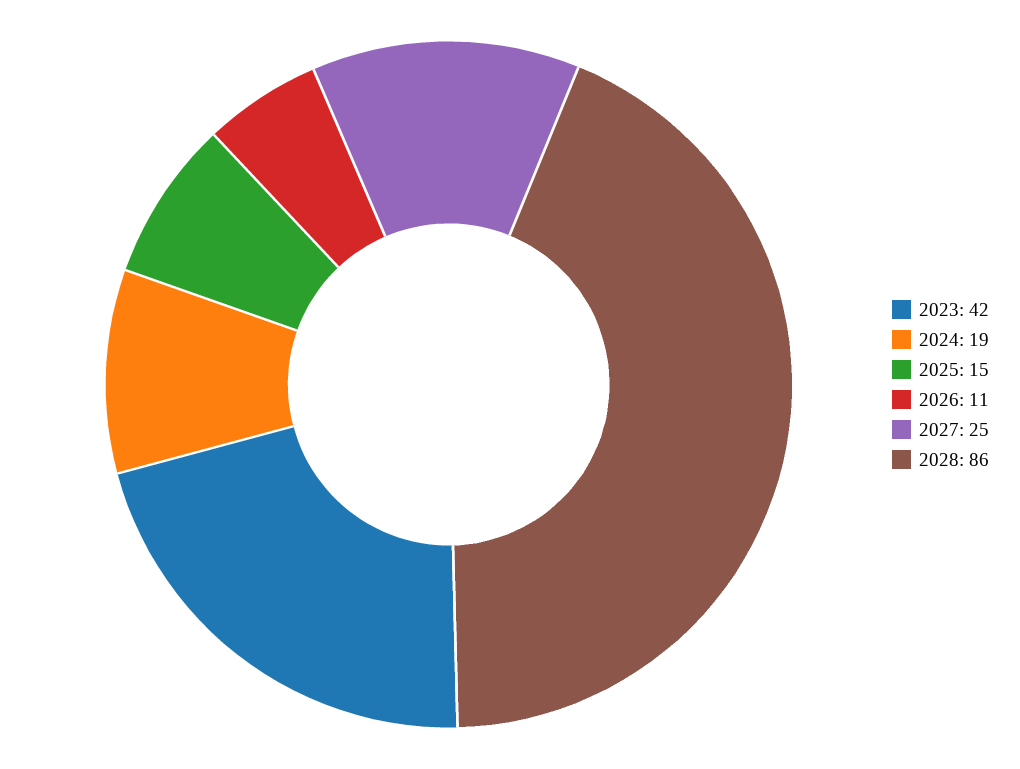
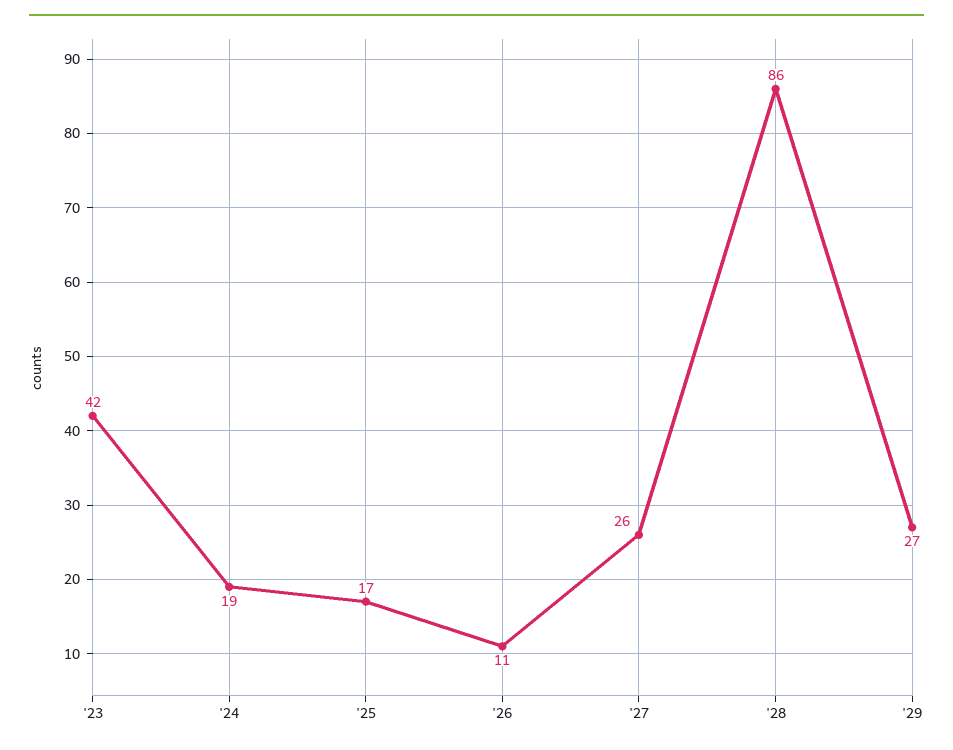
2025: 15 -> 17
2027: 25 -> 26
'29: none -> 27

